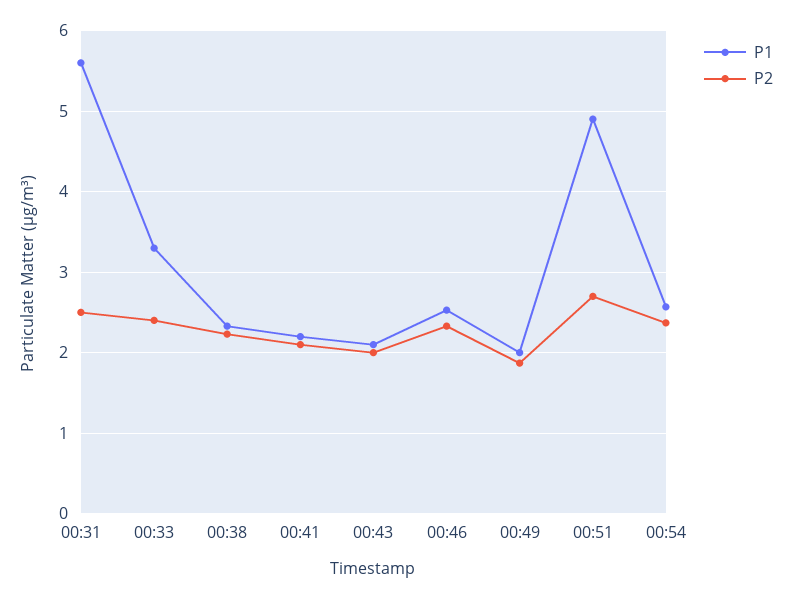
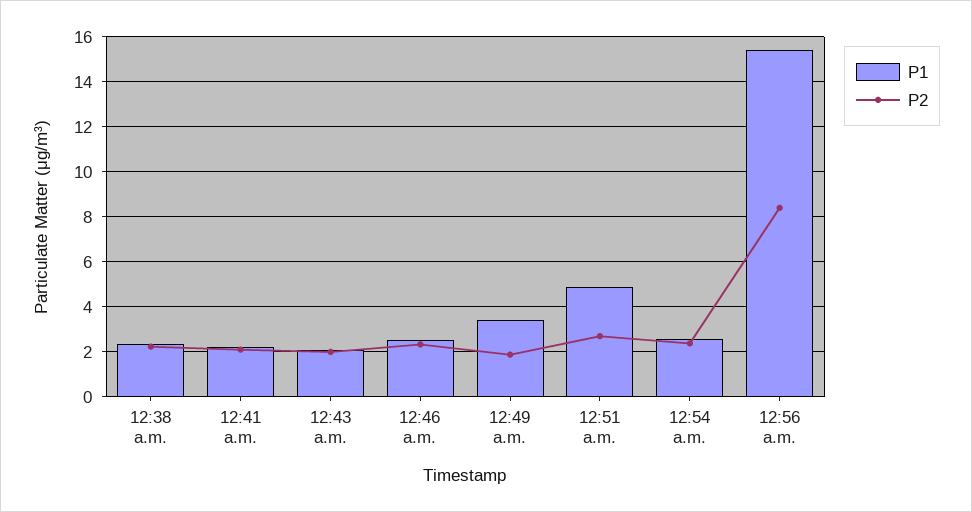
P1, 00:31: 5.6 -> none
P2, 00:31: 2.5 -> none
P1, 00:33: 3.3 -> none
P2, 00:33: 2.4 -> none
P1, 00:49: 2 -> 3.5
P1, 12:56 a.m.: none -> 15.5
P2, 12:56 a.m.: none -> 8.5

